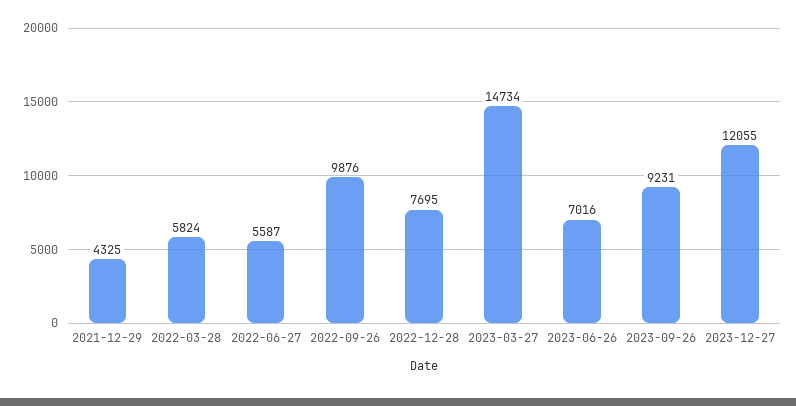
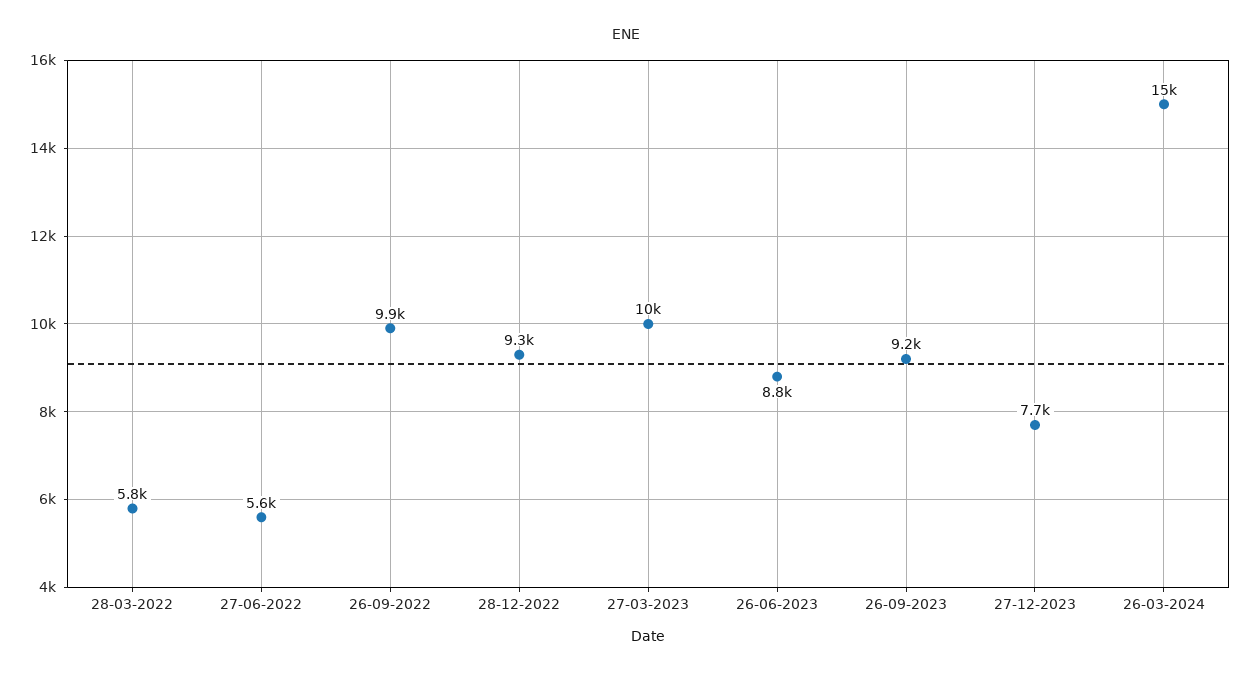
2021-12-29: 4325 -> none
2022-12-28: 7695 -> 9300
2023-03-27: 14734 -> 10000
2023-06-26: 7016 -> 8800
2023-12-27: 12055 -> 7700
26-03-2024: none -> 15000

